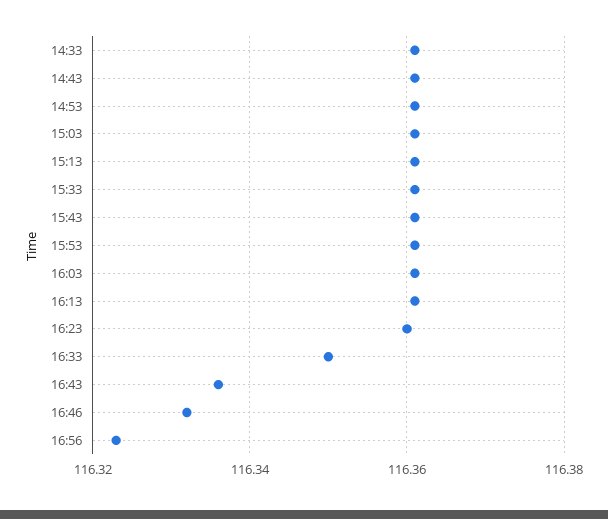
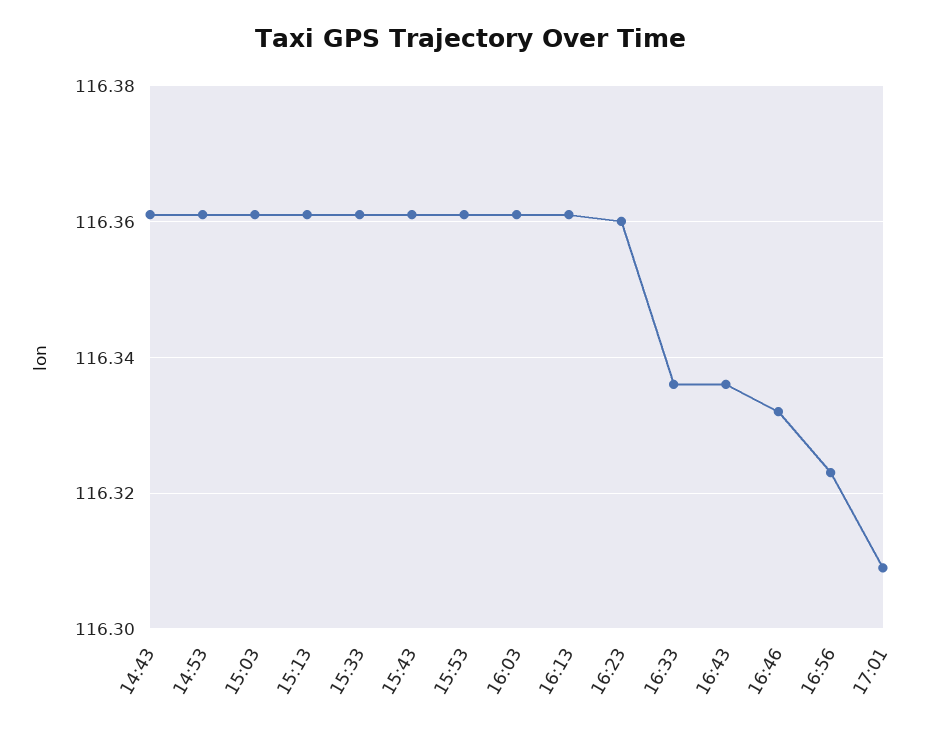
14:33: 116.36 -> none
16:33: 116.35 -> 116.335
17:01: none -> 116.31

